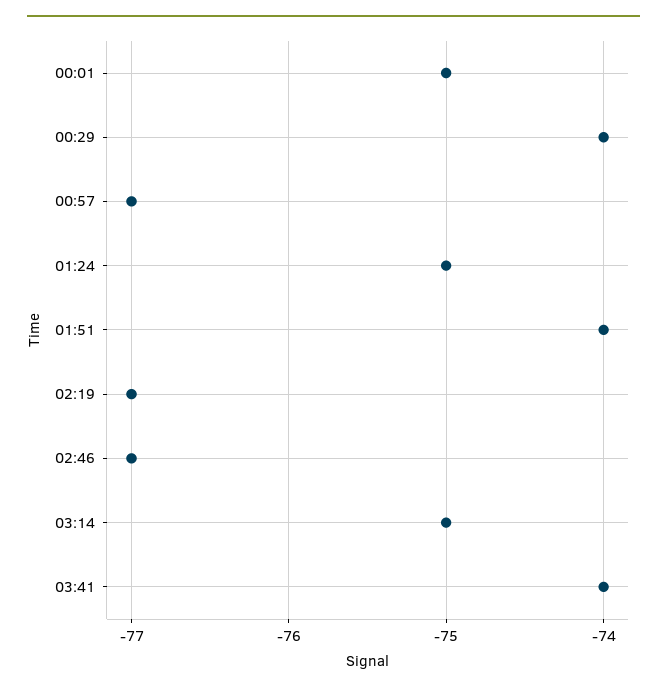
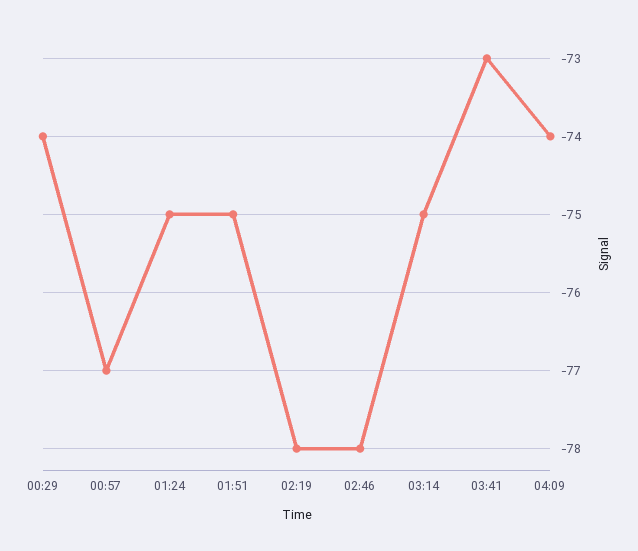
00:01: -75 -> none
01:51: -74 -> -75
02:19: -77 -> -78
02:46: -77 -> -78
03:41: -74 -> -73
04:09: none -> -74

